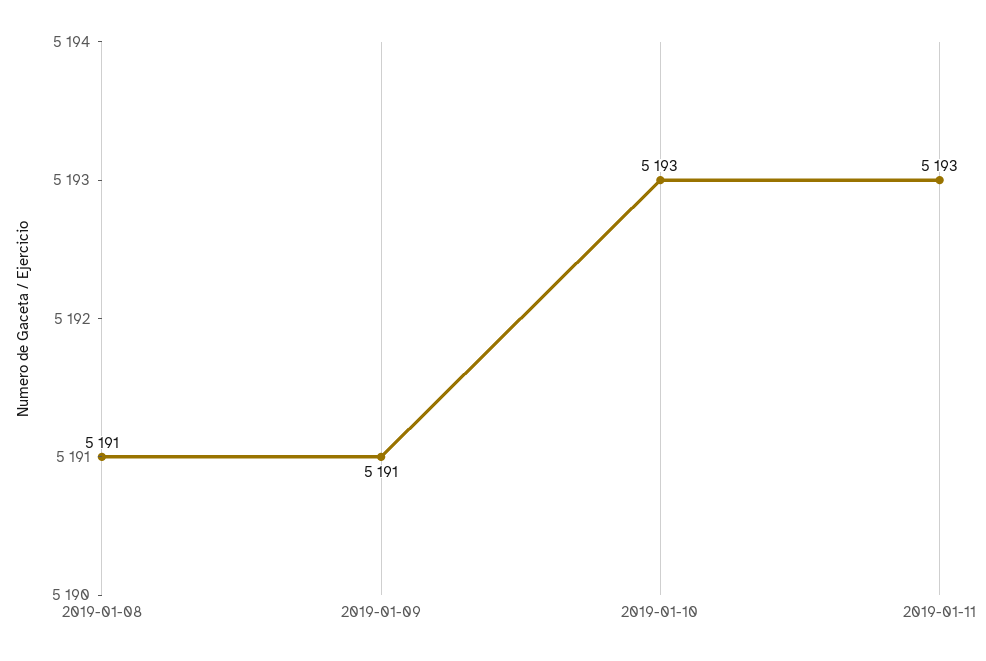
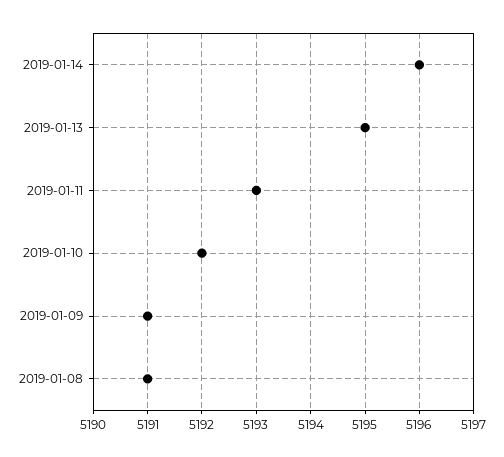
2019-01-10: 5193 -> 5192
2019-01-14: none -> 5196
2019-01-13: none -> 5195

